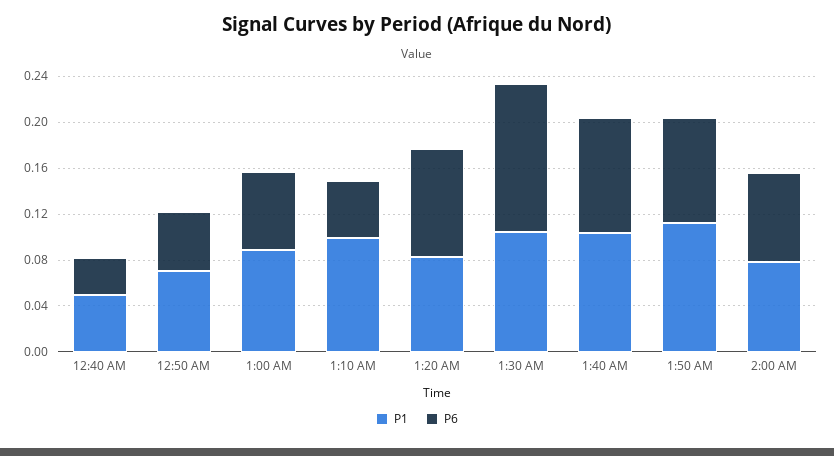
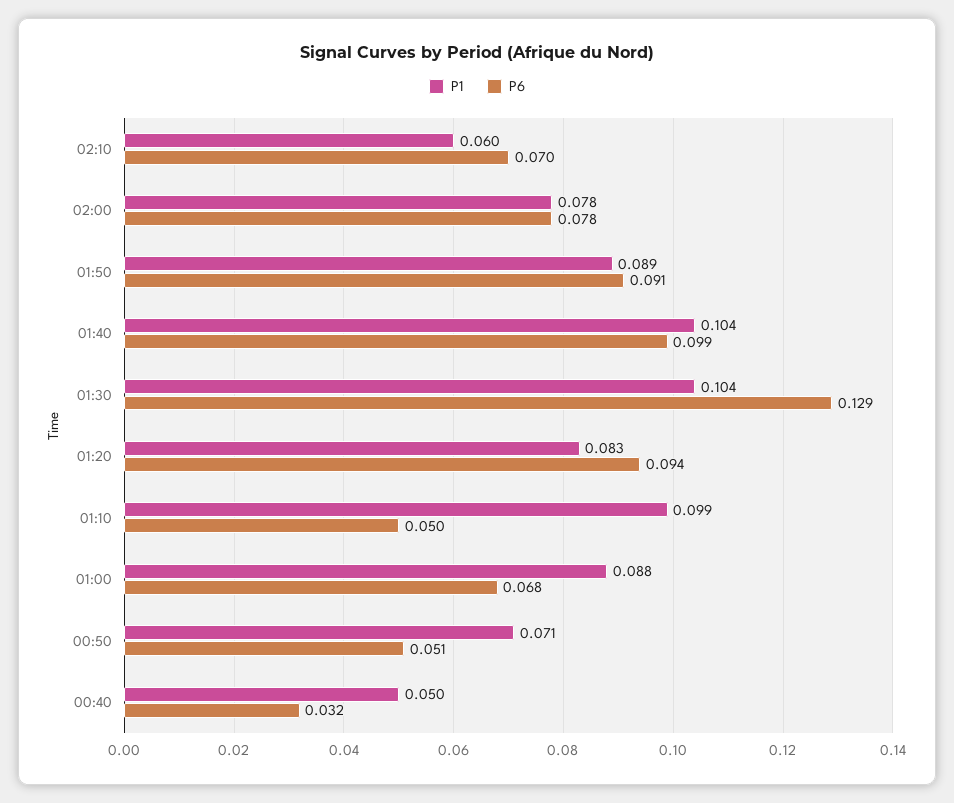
P1, 1:50 AM: 0.11 -> 0.089
P1, 02:10: none -> 0.06
P6, 02:10: none -> 0.07

